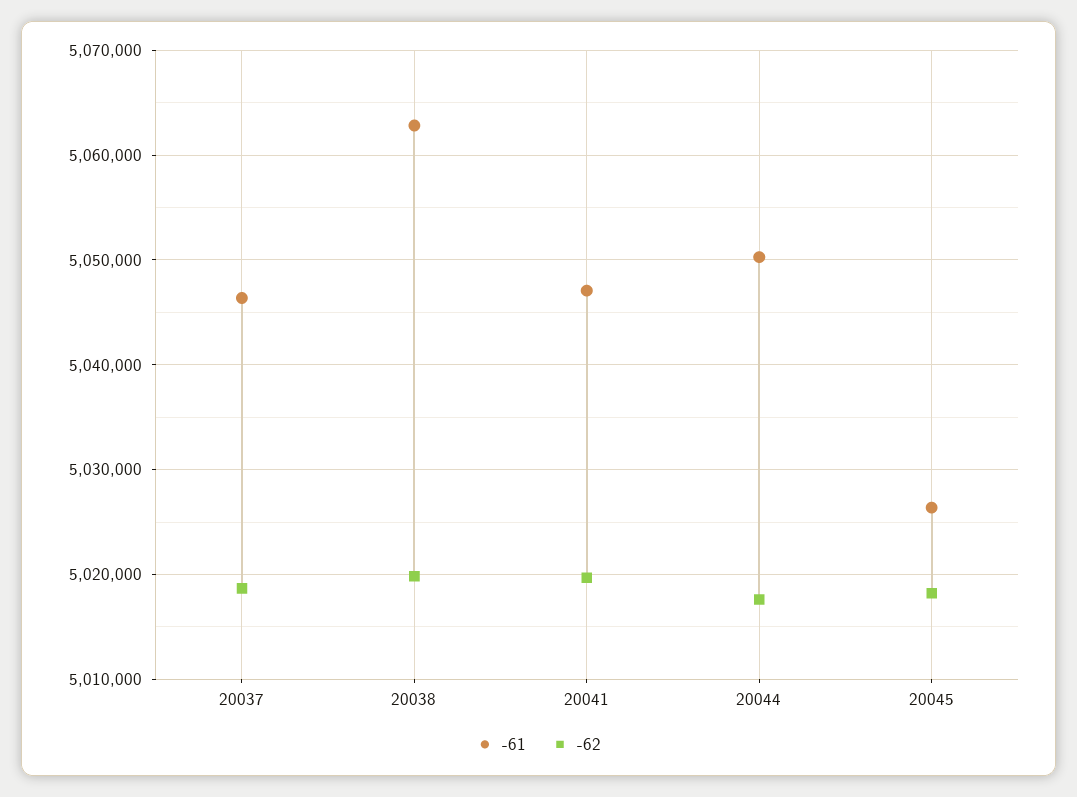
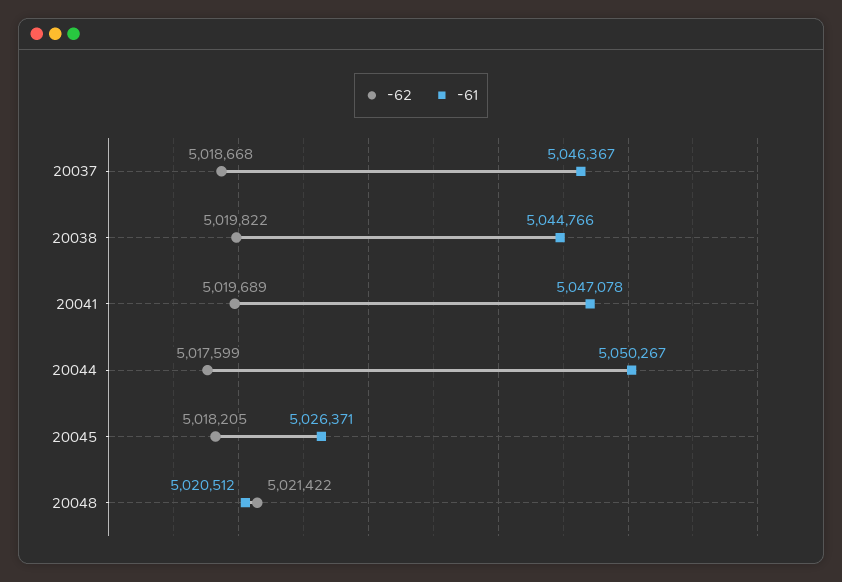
-61, 20038: 5063000 -> 5044766
-62, 20048: none -> 5021422
-61, 20048: none -> 5020512

